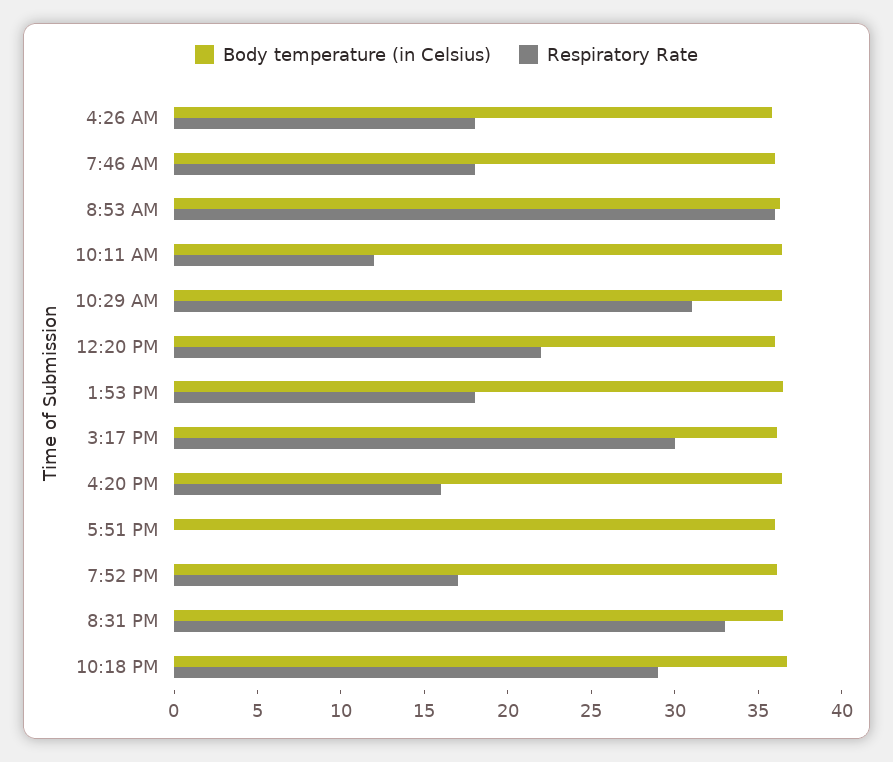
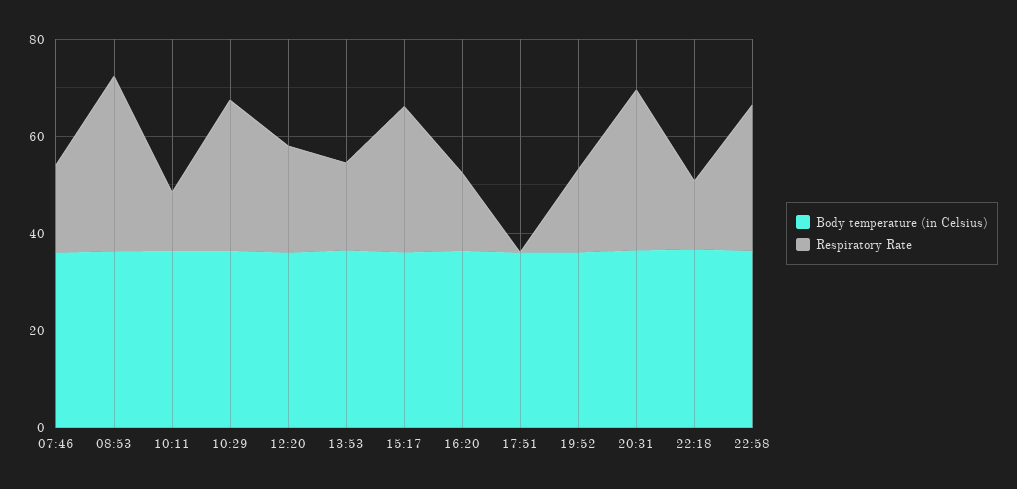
Body temperature (in Celsius), 4:26 AM: 36 -> none
Respiratory Rate, 4:26 AM: 18 -> none
Respiratory Rate, 10:18 PM: 29 -> 15
Body temperature (in Celsius), 22:58: none -> 35
Respiratory Rate, 22:58: none -> 30

